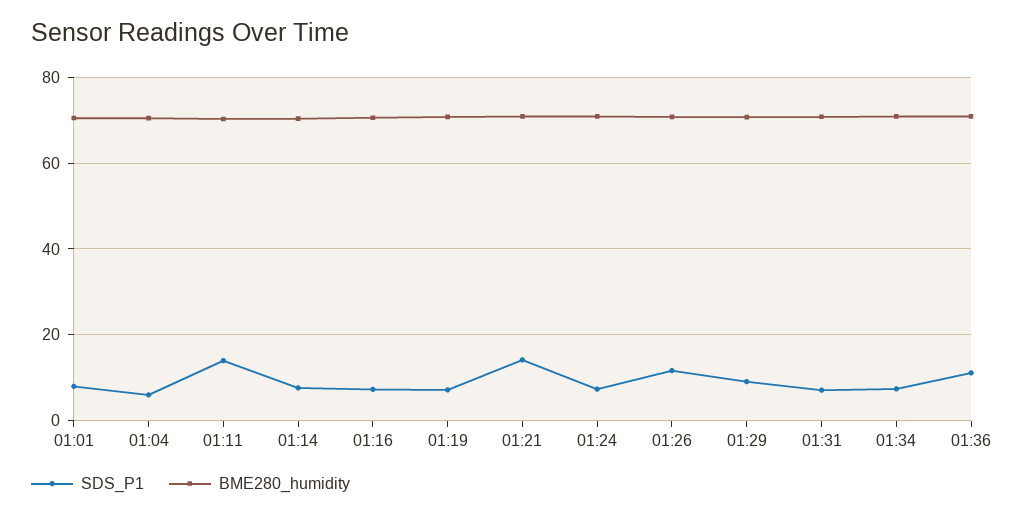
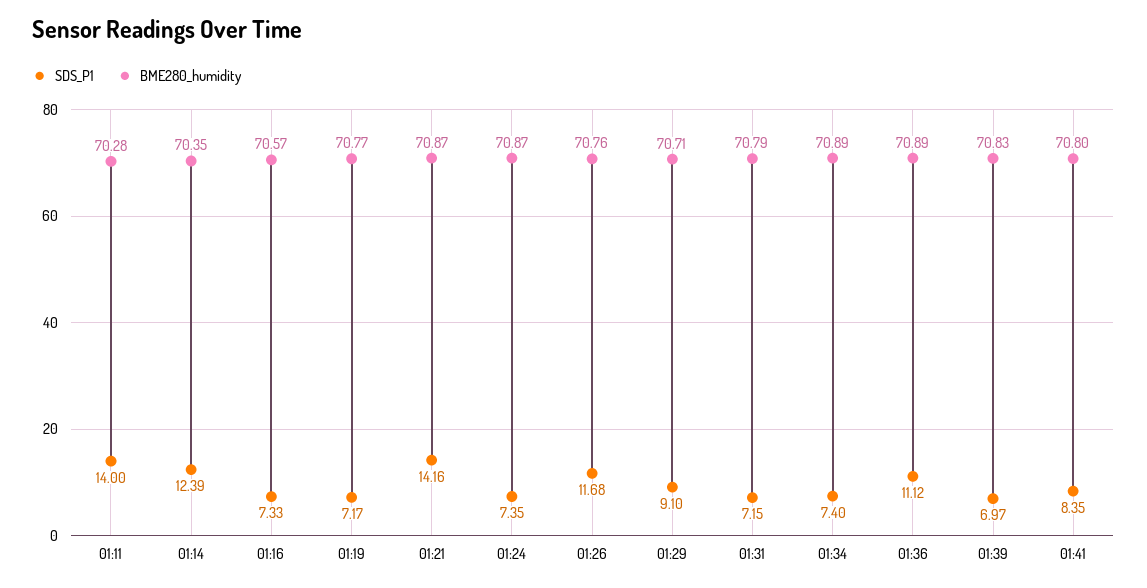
SDS_P1, 01:01: 8 -> none
BME280_humidity, 01:01: 70 -> none
SDS_P1, 01:04: 6 -> none
BME280_humidity, 01:04: 70 -> none
SDS_P1, 01:14: 8 -> 12.39
SDS_P1, 01:39: none -> 6.97
BME280_humidity, 01:39: none -> 70.83
SDS_P1, 01:41: none -> 8.35
BME280_humidity, 01:41: none -> 70.8

